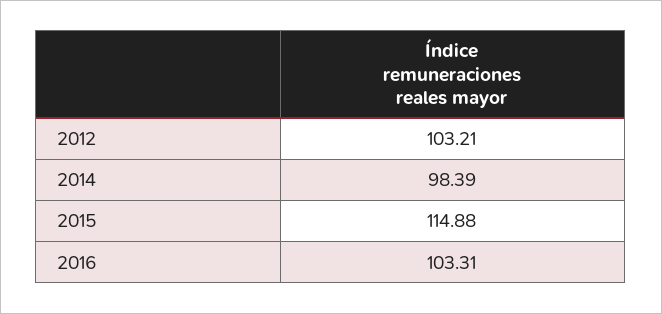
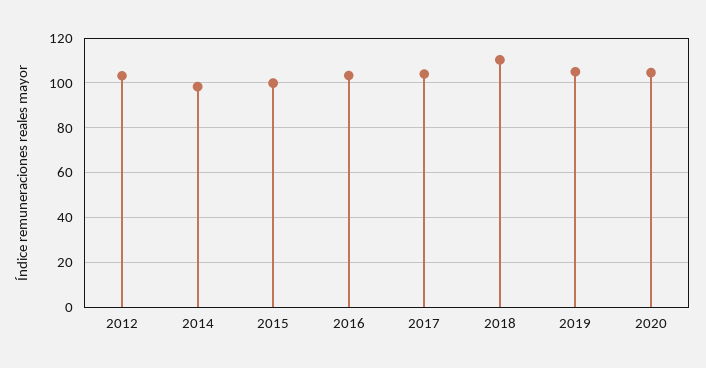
2015: 114.88 -> 100
2017: none -> 105
2018: none -> 110
2019: none -> 105
2020: none -> 105

